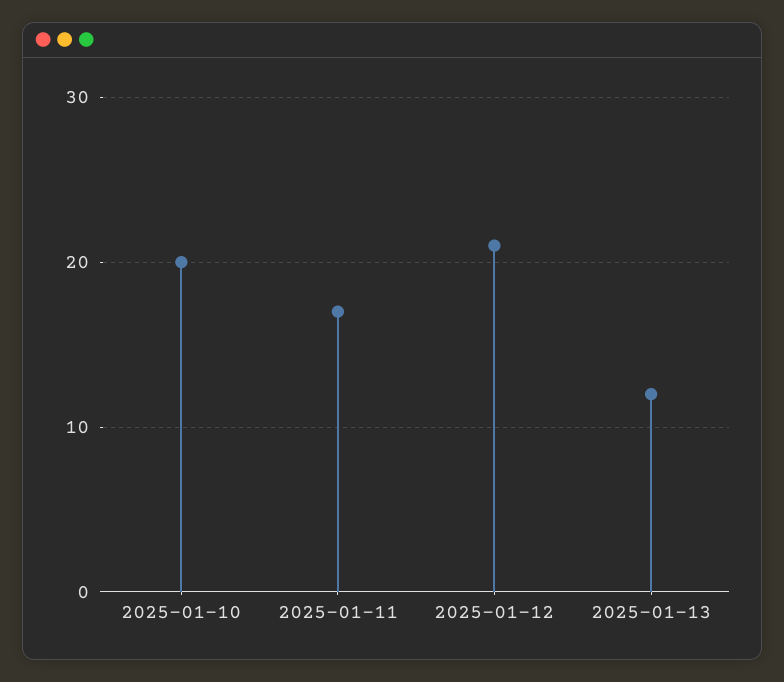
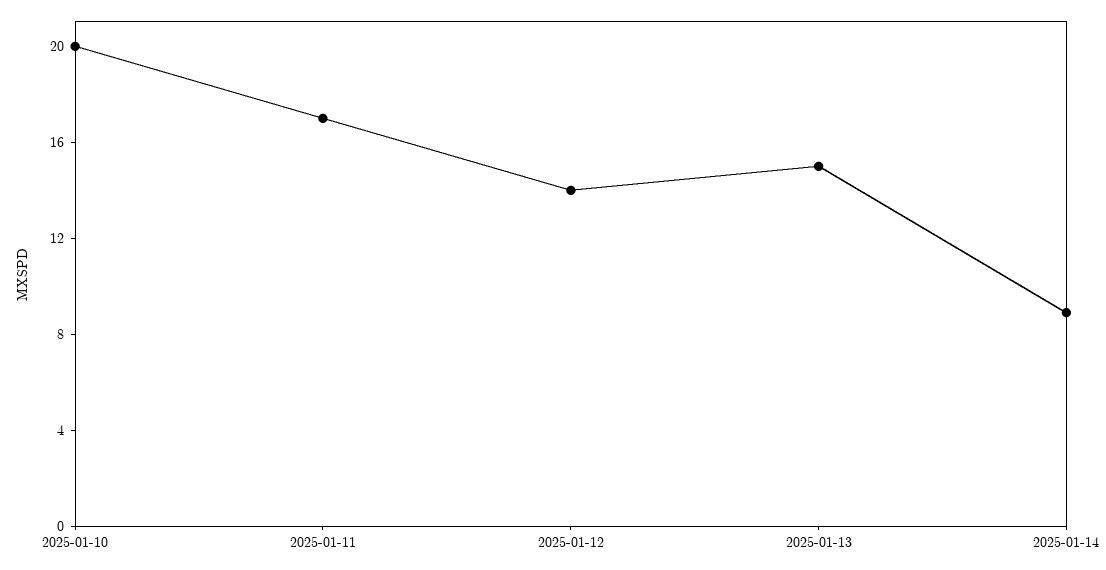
2025-01-12: 21 -> 14
2025-01-13: 12 -> 15
2025-01-14: none -> 9

